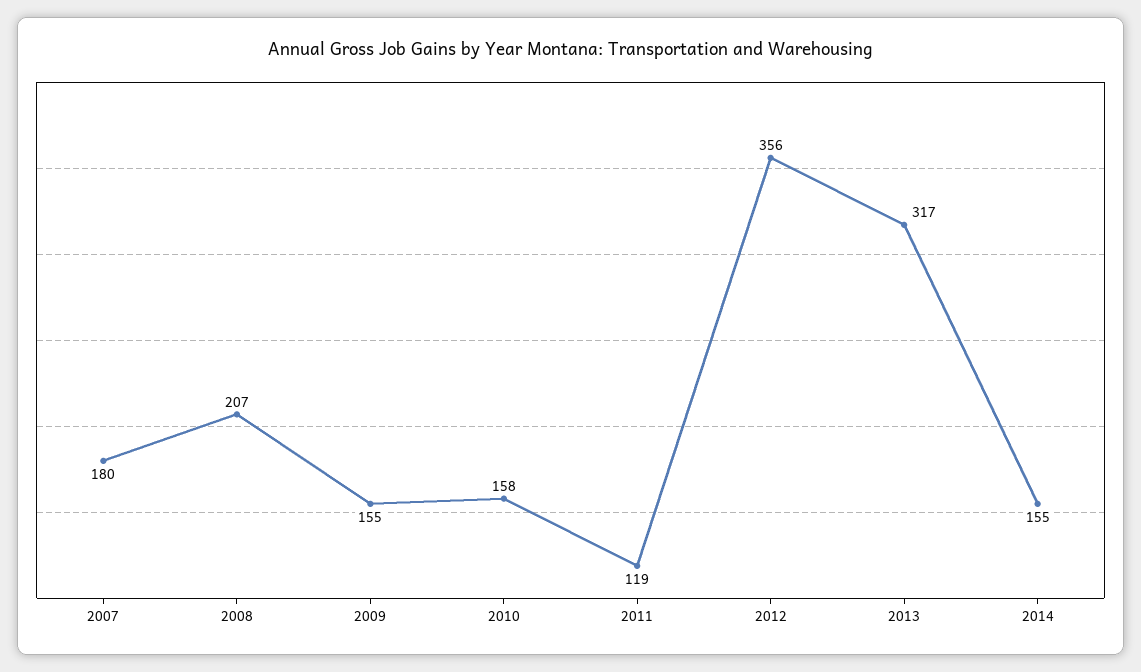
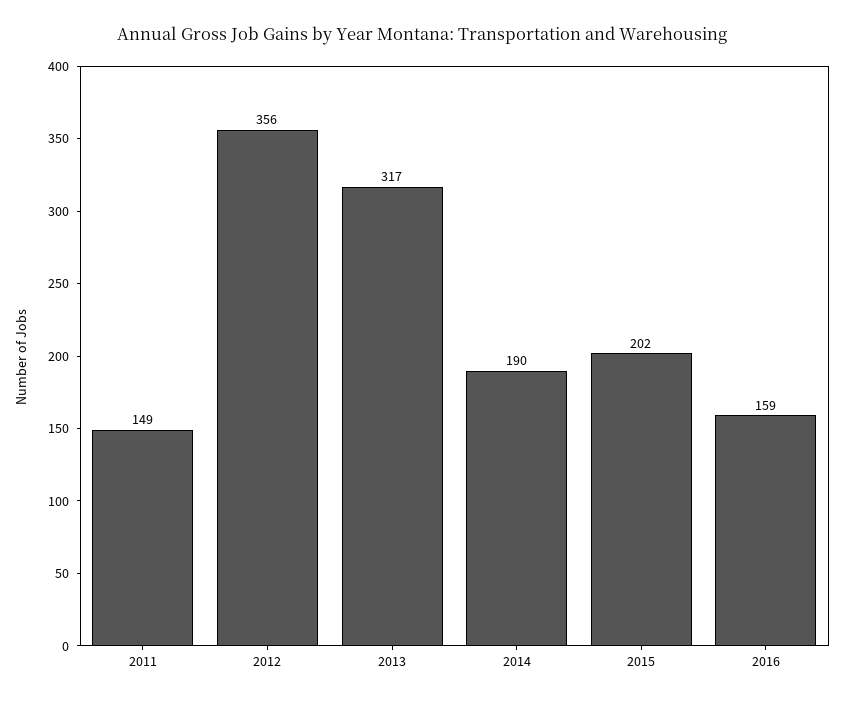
2007: 180 -> none
2008: 207 -> none
2009: 155 -> none
2010: 158 -> none
2011: 119 -> 149
2014: 155 -> 190
2015: none -> 202
2016: none -> 159

